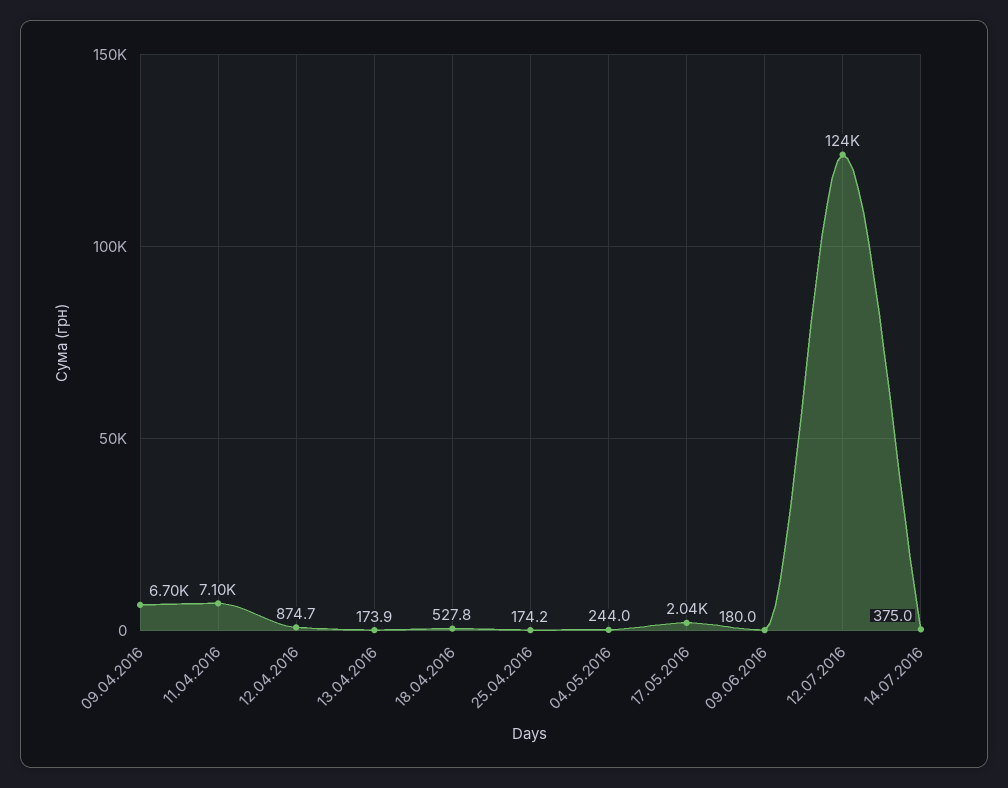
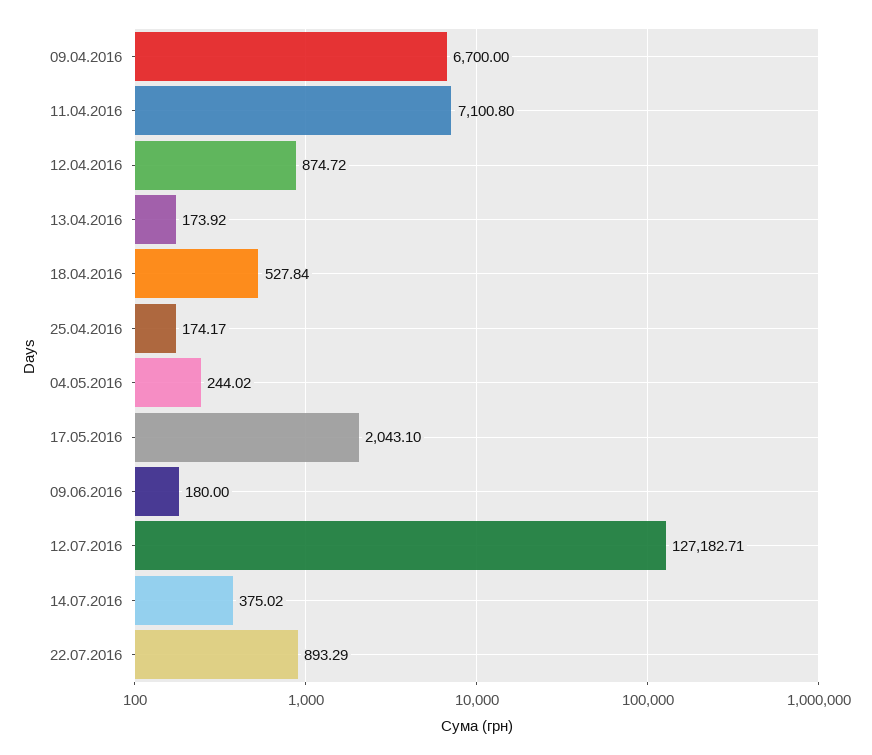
12.07.2016: 124000 -> 127182.71
22.07.2016: none -> 893.29

